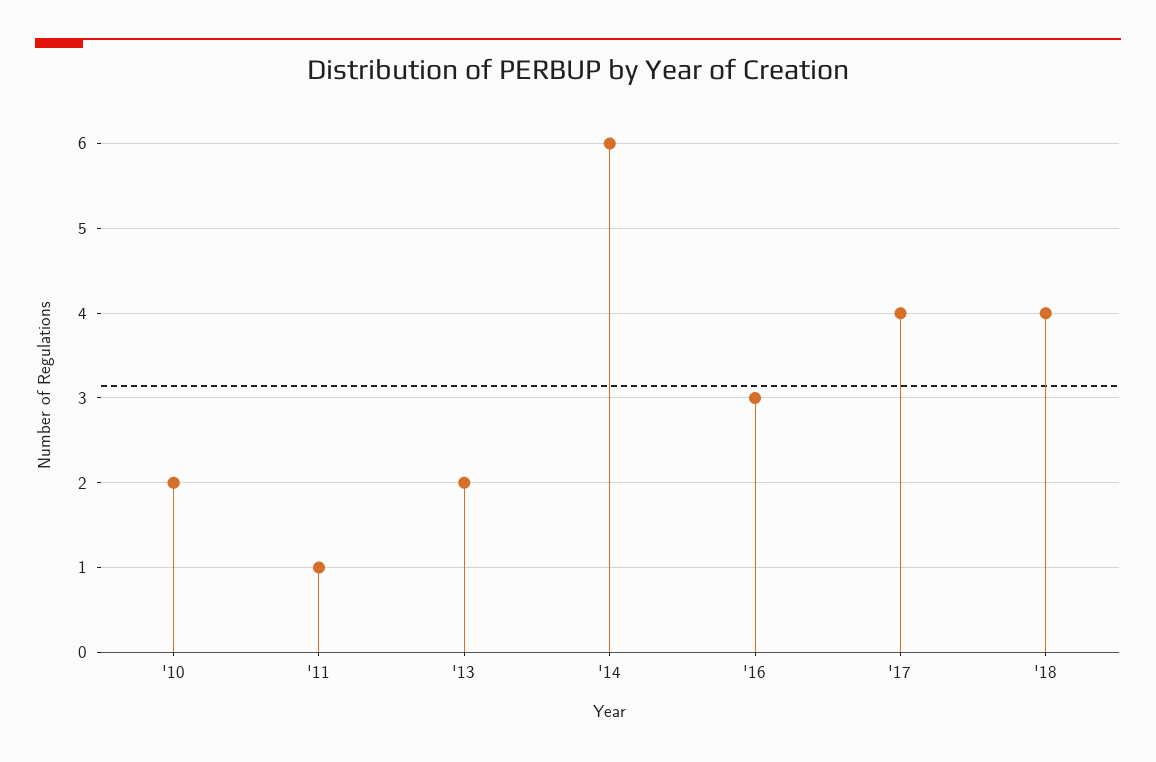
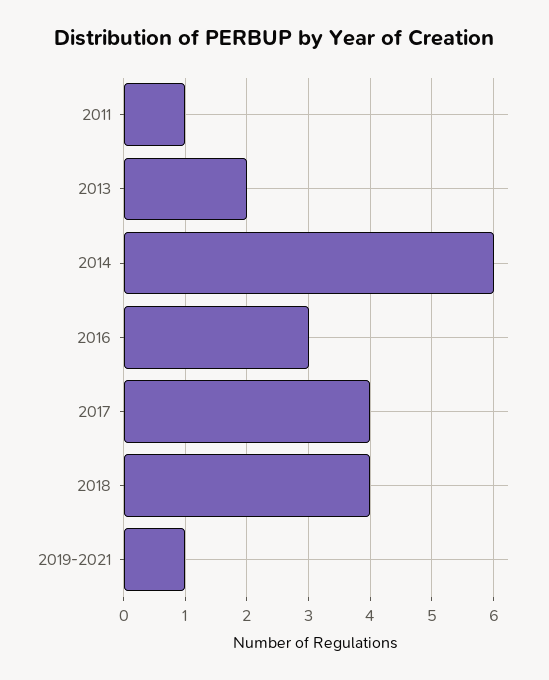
'10: 2 -> none
2019-2021: none -> 1

